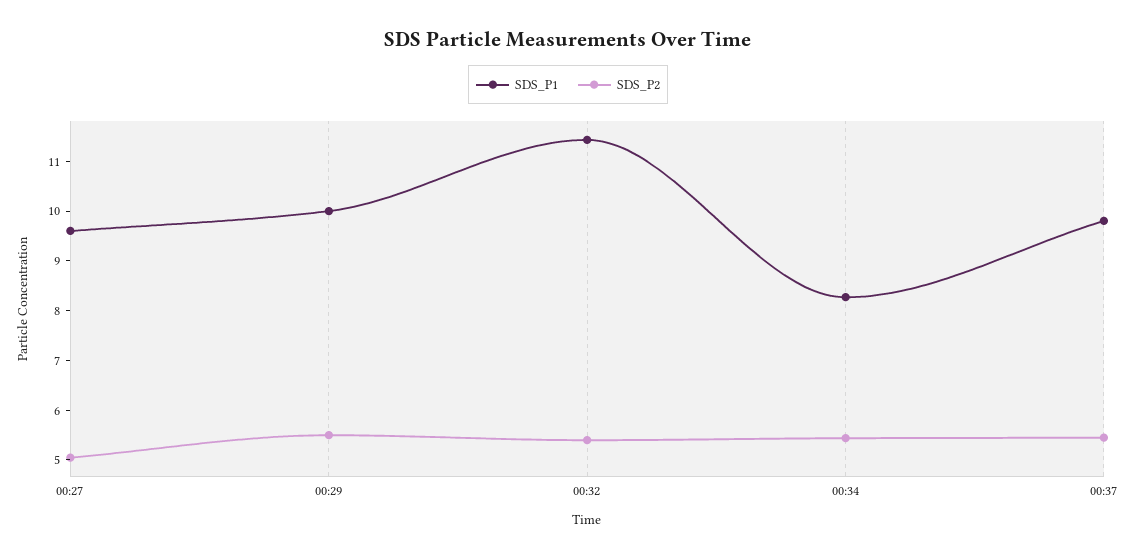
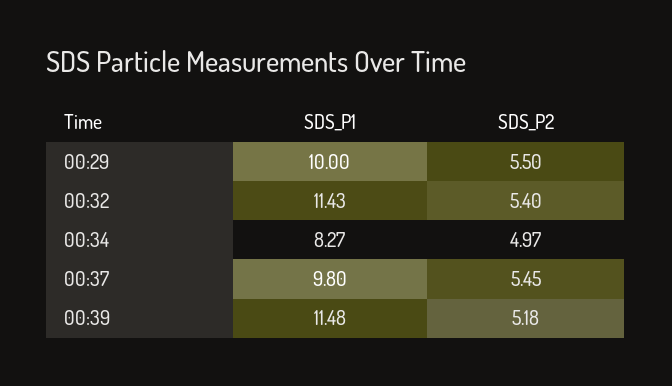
SDS_P1, 00:27: 9.6 -> none
SDS_P2, 00:27: 5 -> none
SDS_P2, 00:34: 5.4 -> 4.97
SDS_P1, 00:39: none -> 11.48
SDS_P2, 00:39: none -> 5.18

